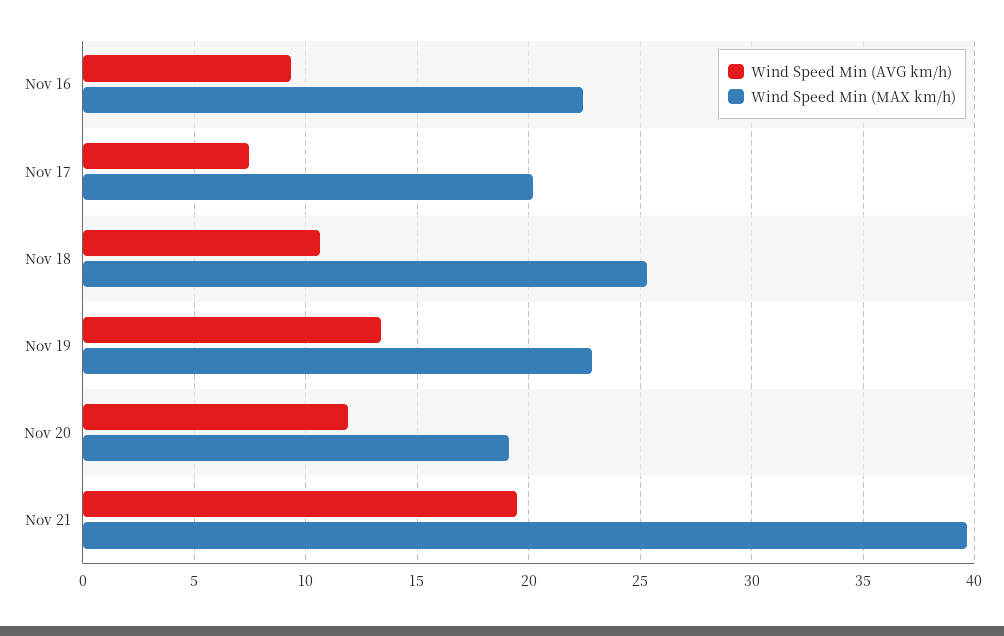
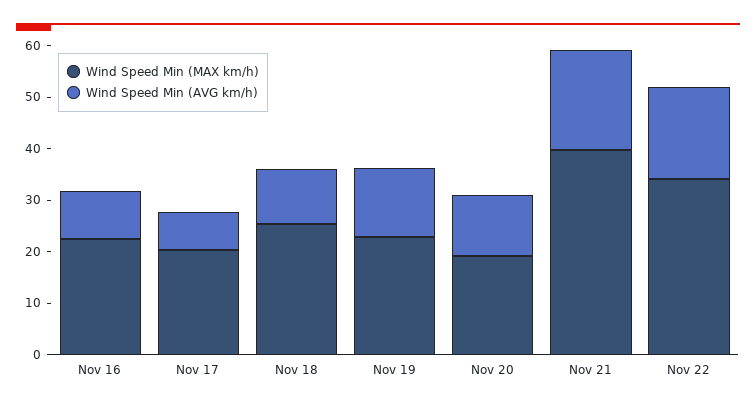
Wind Speed Min (MAX km/h), Nov 22: none -> 34
Wind Speed Min (AVG km/h), Nov 22: none -> 18

